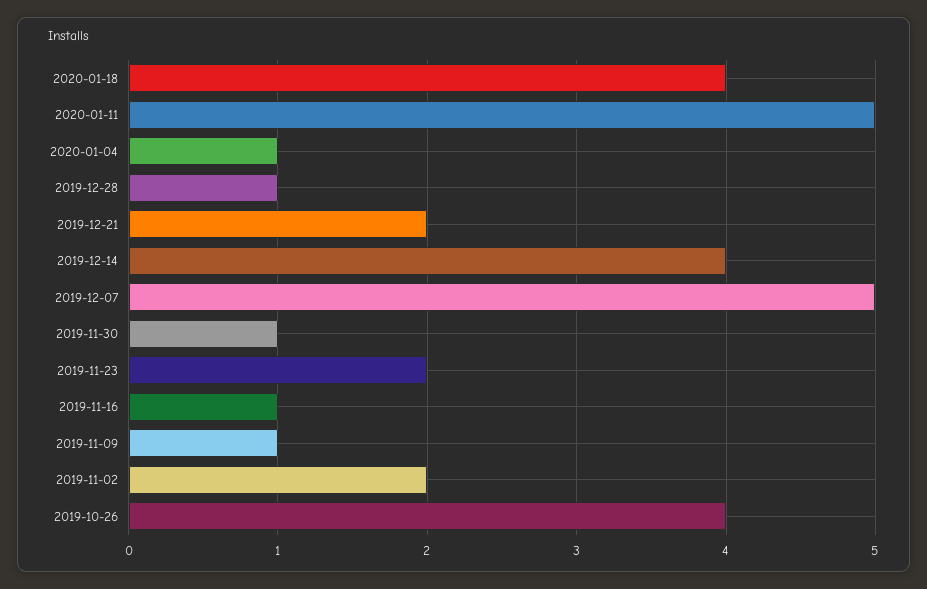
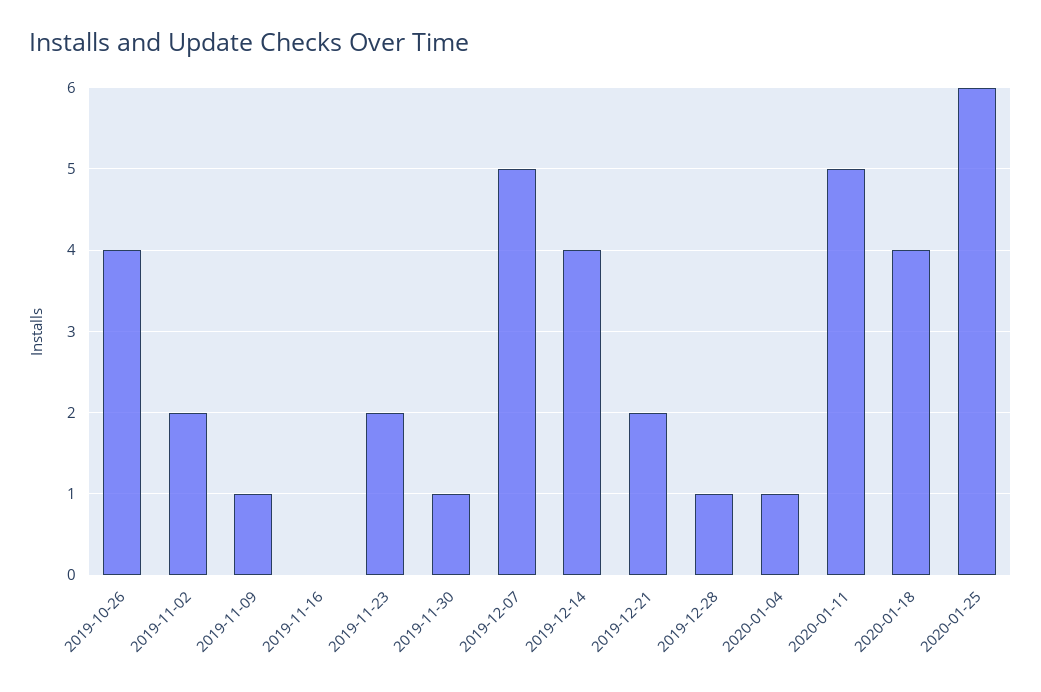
2019-11-16: 1 -> 0
2020-01-25: none -> 6

